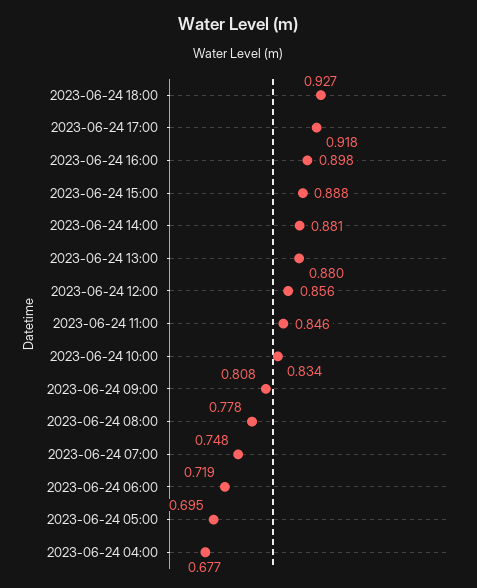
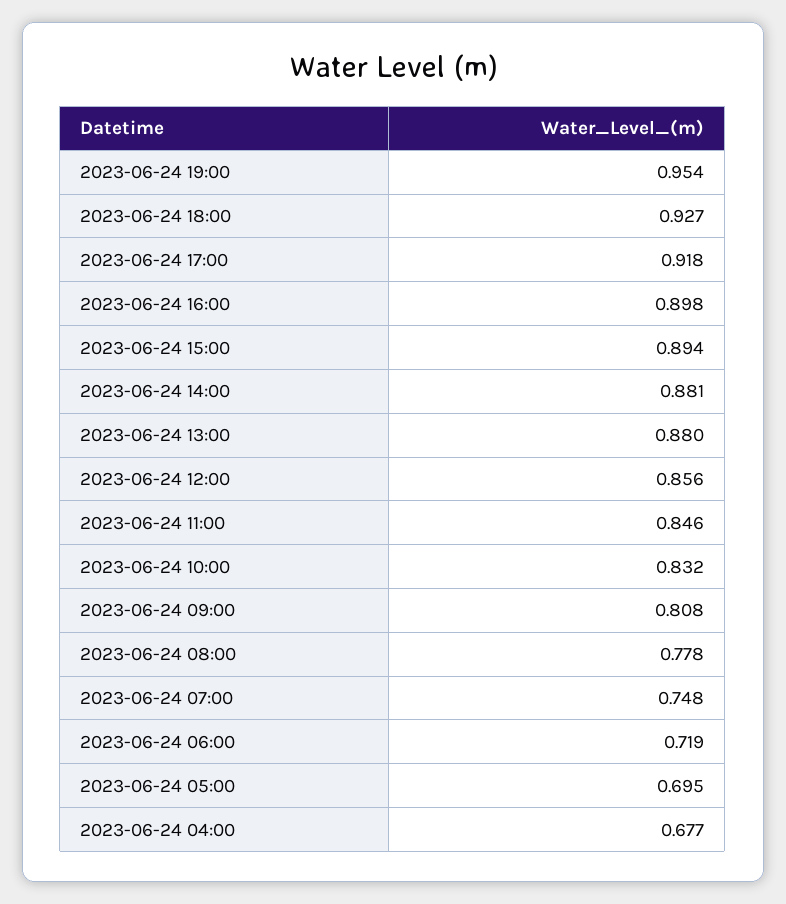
2023-06-24 15:00: 0.888 -> 0.894
2023-06-24 10:00: 0.834 -> 0.832
2023-06-24 19:00: none -> 0.954

